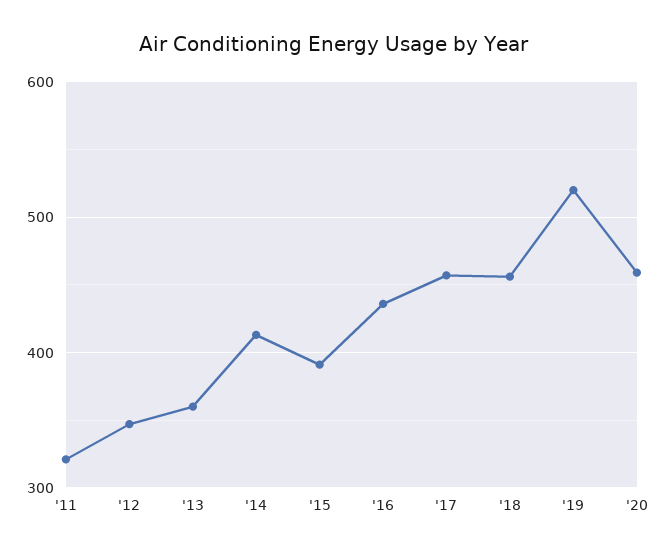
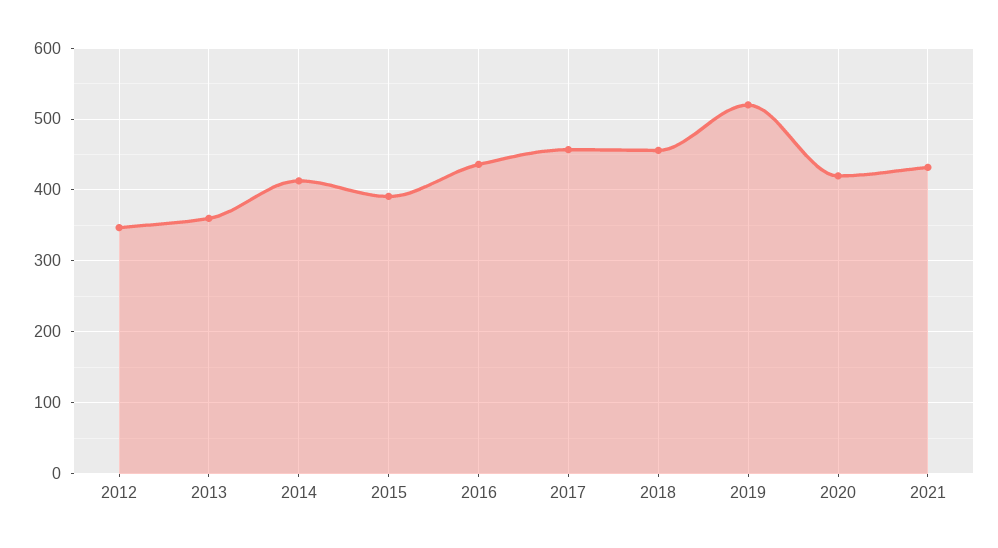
'11: 320 -> none
'20: 460 -> 420
2021: none -> 430

